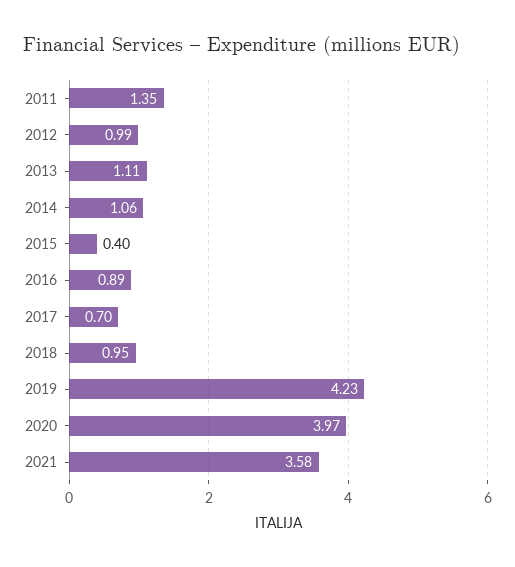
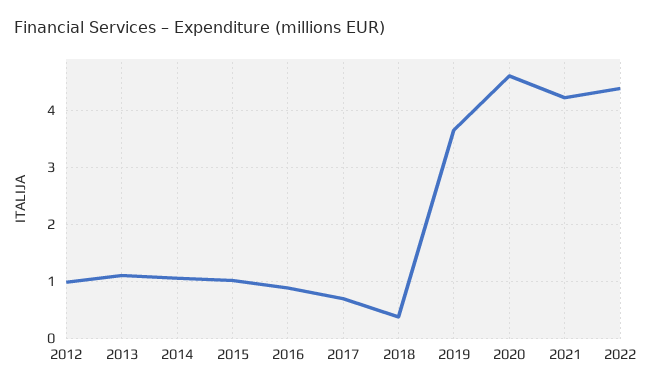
2011: 1.35 -> none
2015: 0.4 -> 1
2018: 0.95 -> 0.4
2019: 4.23 -> 3.6
2020: 3.97 -> 4.6
2021: 3.58 -> 4.2
2022: none -> 4.4

